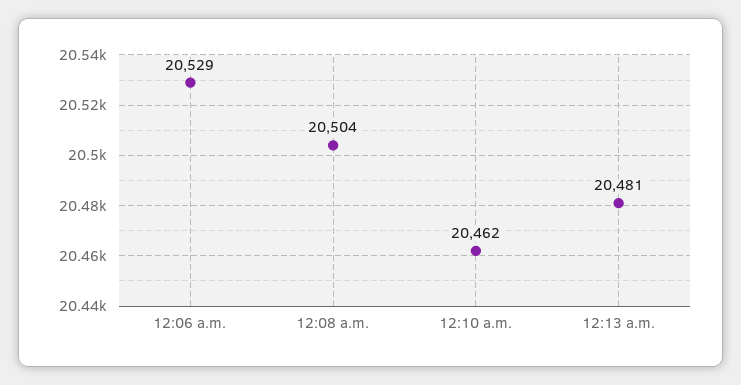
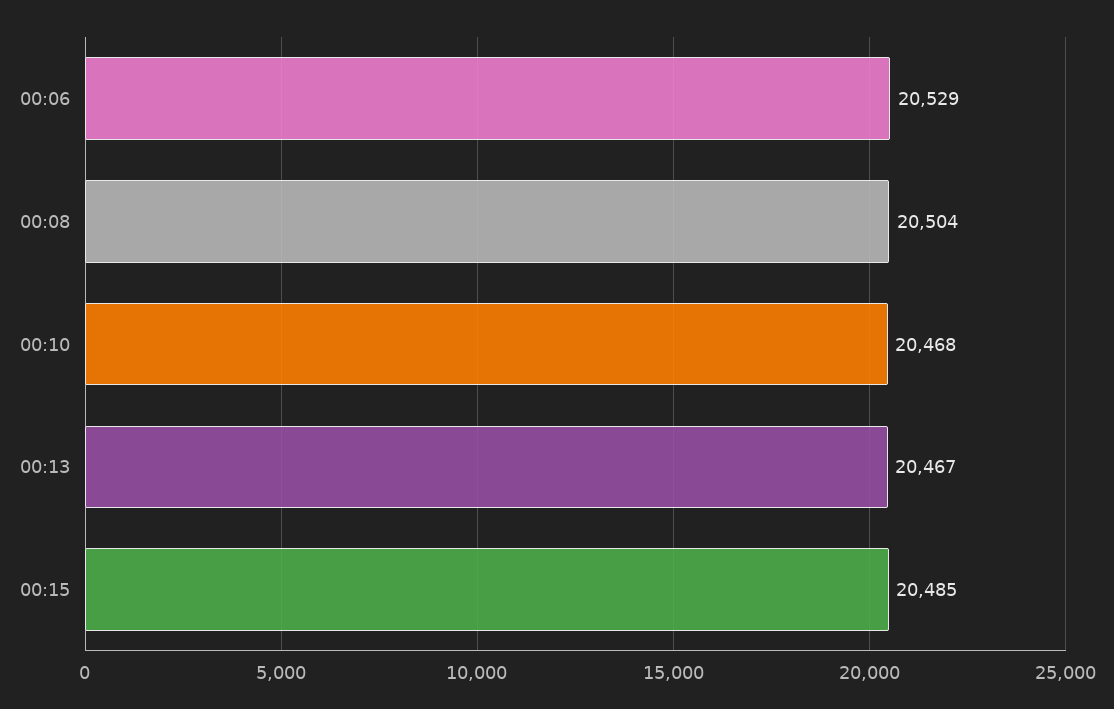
12:10 a.m.: 20462 -> 20468
12:13 a.m.: 20481 -> 20467
00:15: none -> 20485

